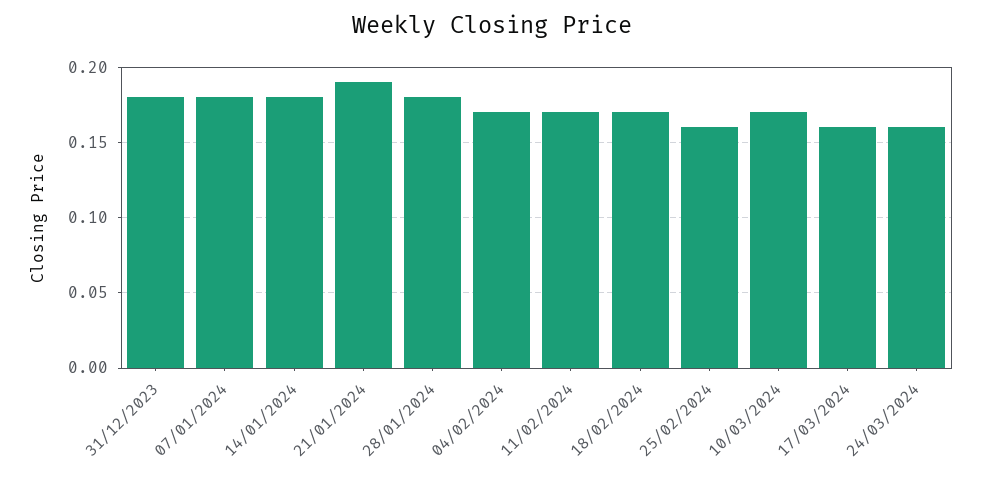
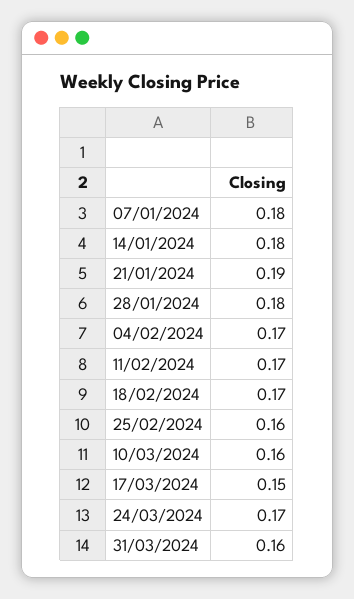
31/12/2023: 0.18 -> none
10/03/2024: 0.17 -> 0.16
17/03/2024: 0.16 -> 0.15
24/03/2024: 0.16 -> 0.17
31/03/2024: none -> 0.16

